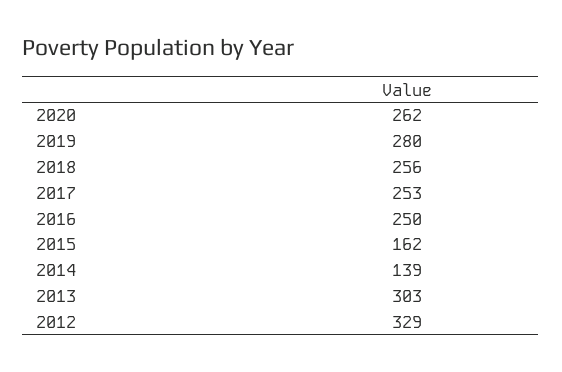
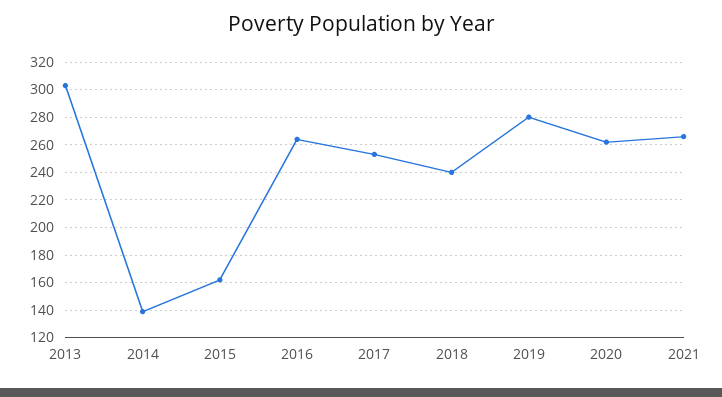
2018: 256 -> 240
2016: 250 -> 265
2012: 329 -> none
2021: none -> 265

